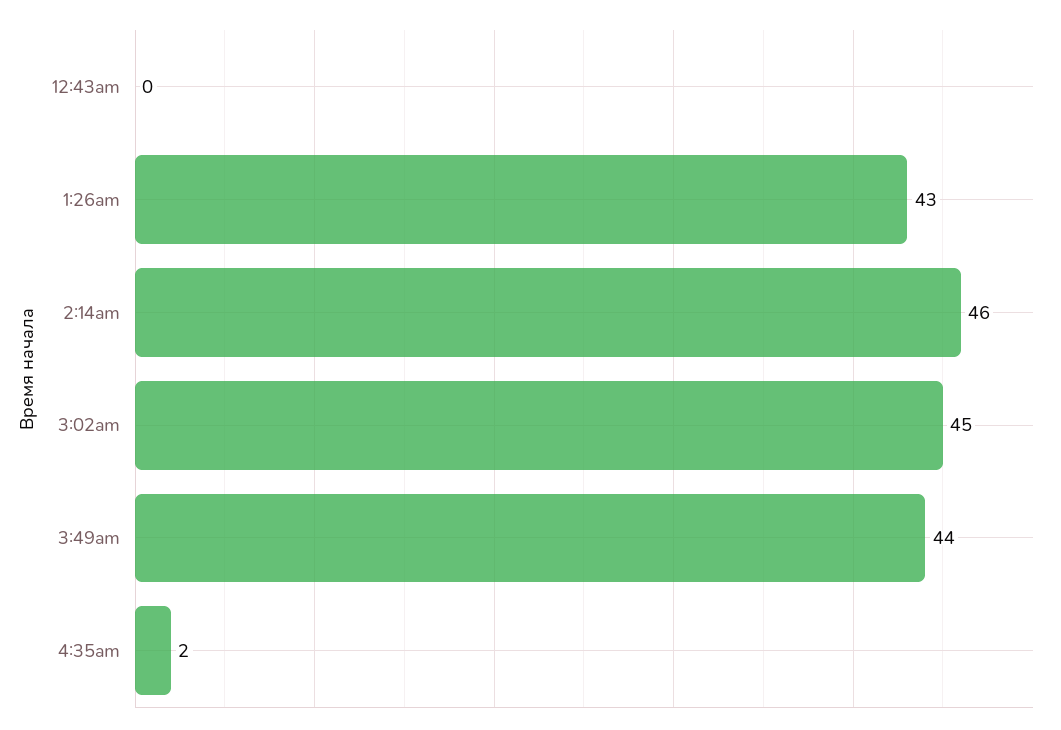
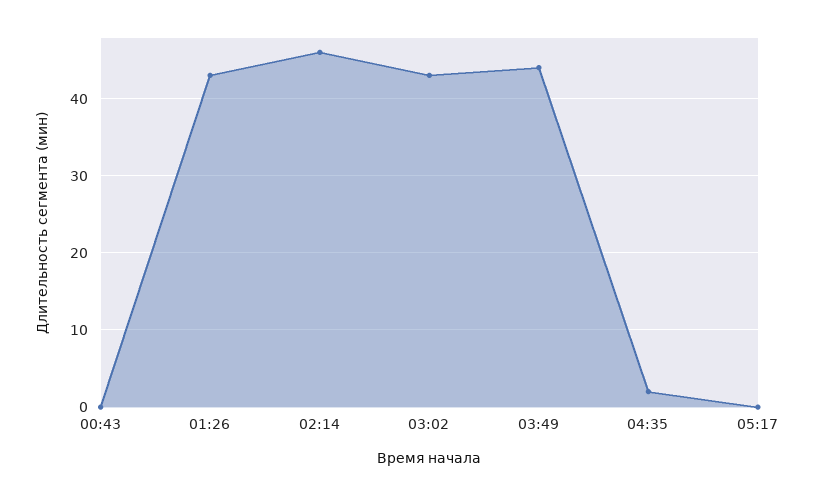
3:02am: 45 -> 43
05:17: none -> 0

